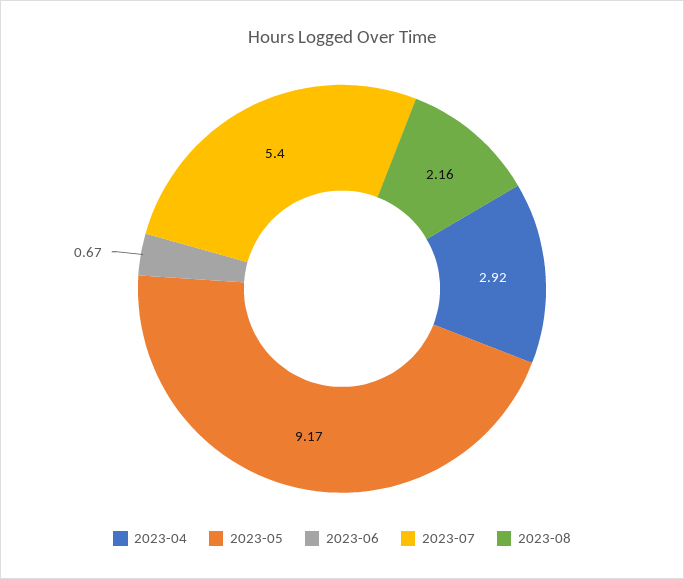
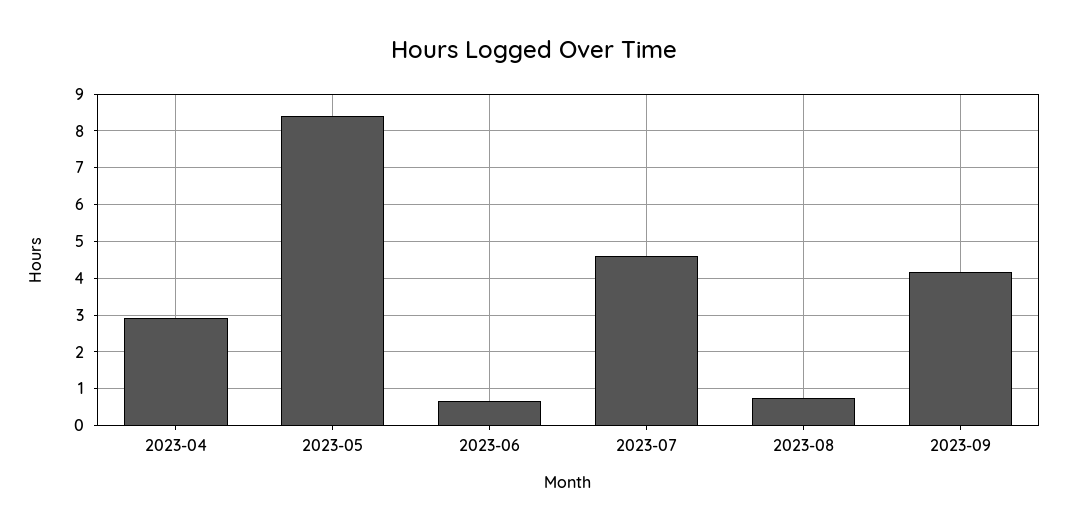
2023-05: 9.17 -> 8.4
2023-07: 5.4 -> 4.6
2023-08: 2.16 -> 0.8
2023-09: none -> 4.2

